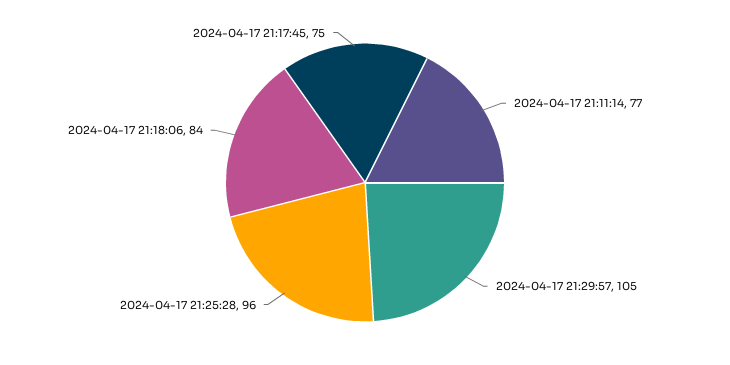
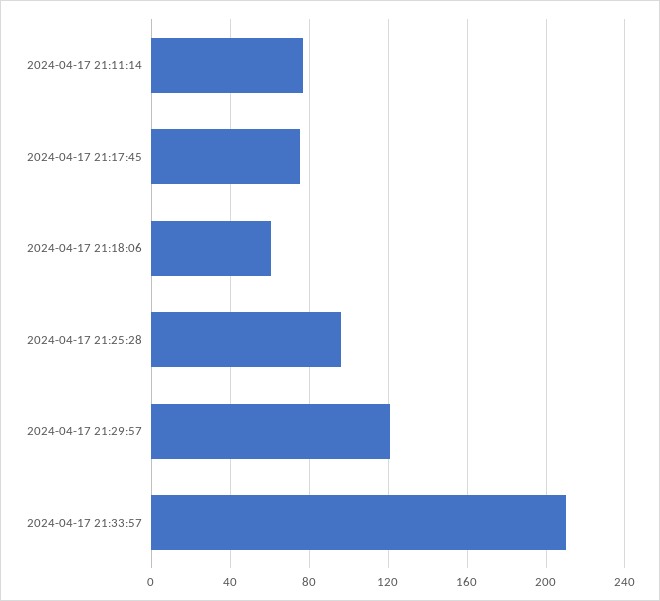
2024-04-17 21:29:57: 105 -> 120
2024-04-17 21:18:06: 84 -> 60
2024-04-17 21:33:57: none -> 210

